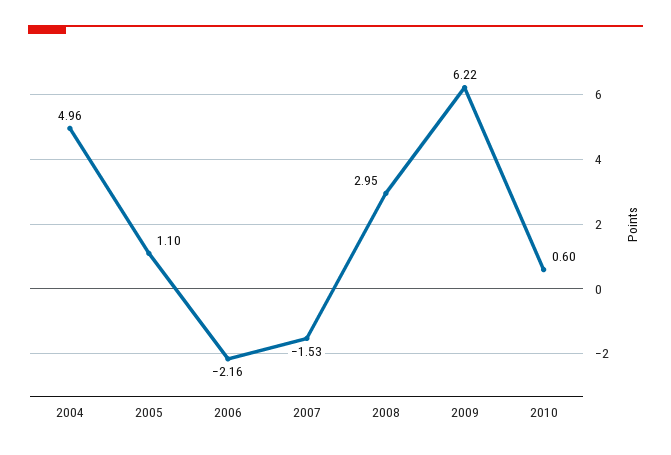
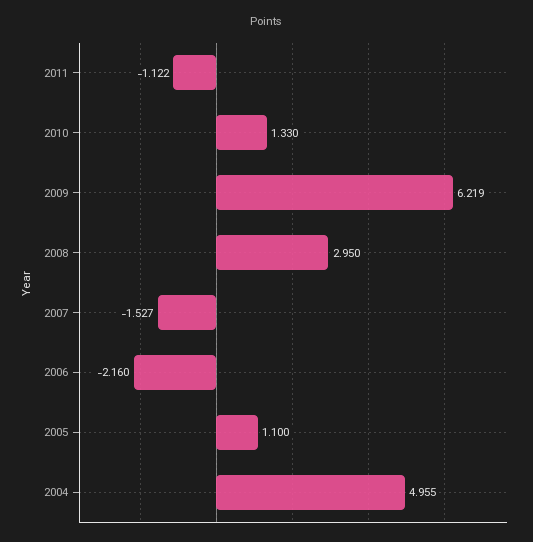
2010: 0.6 -> 1.33
2011: none -> -1.122

